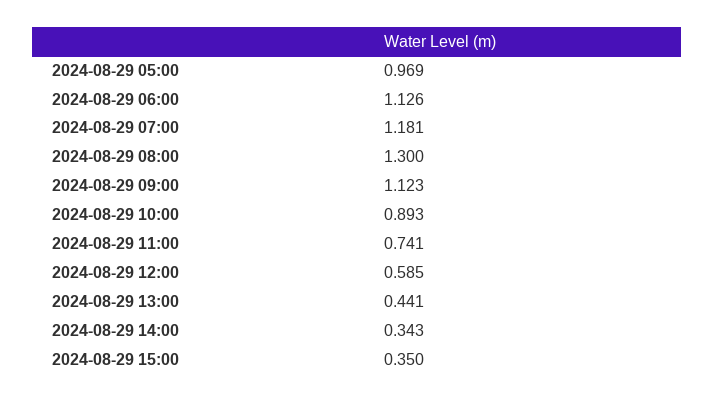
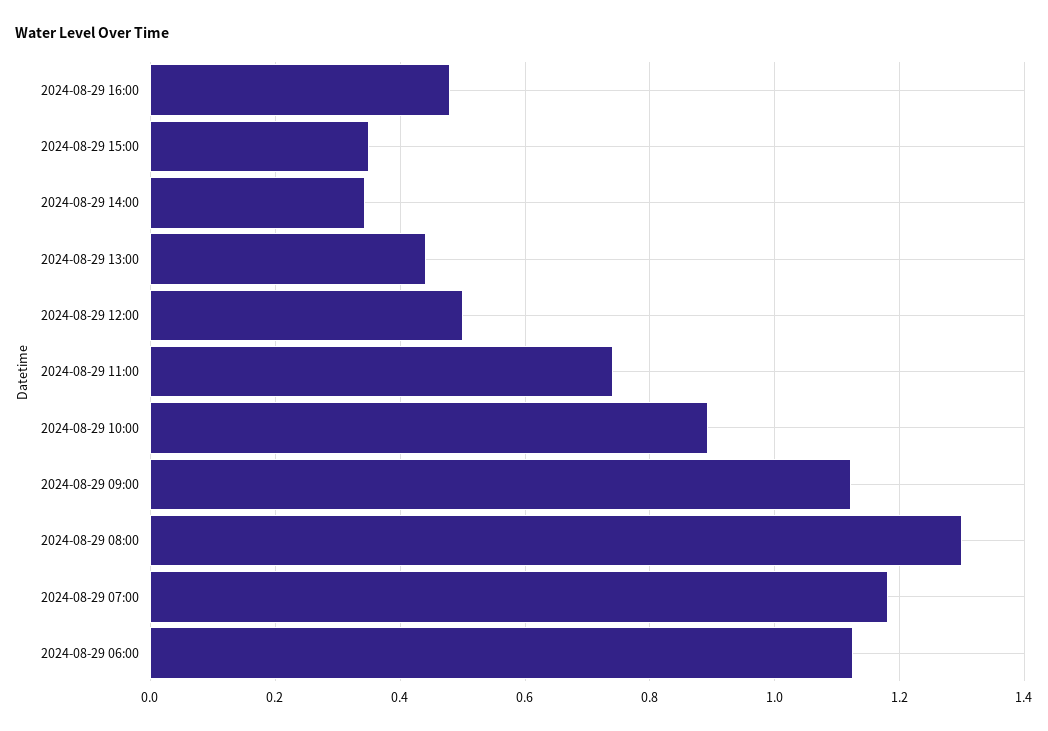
2024-08-29 05:00: 0.969 -> none
2024-08-29 12:00: 0.585 -> 0.5
2024-08-29 16:00: none -> 0.48

